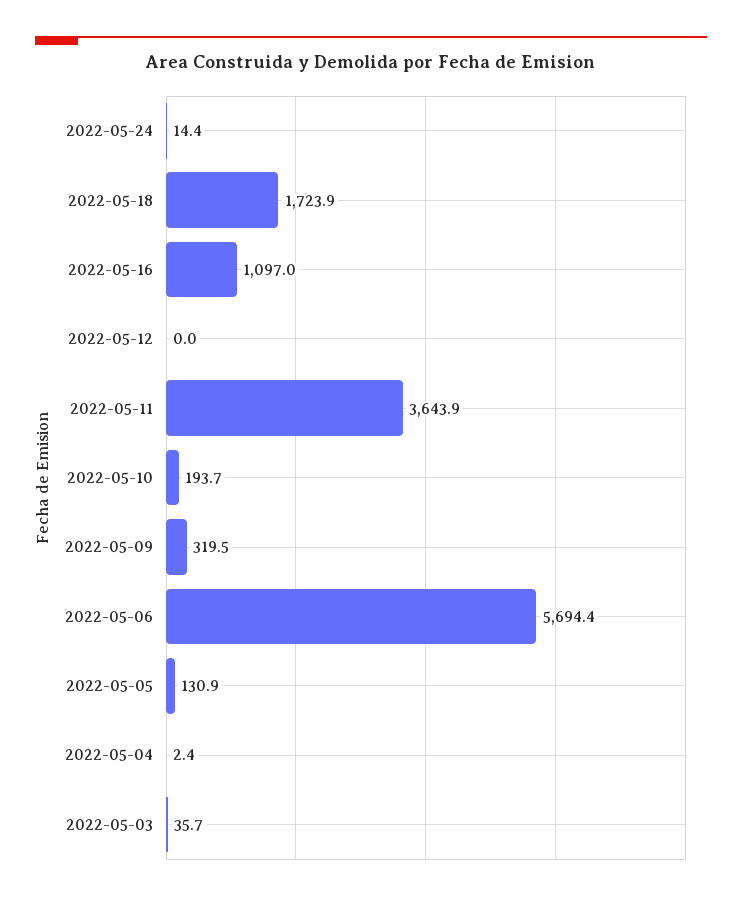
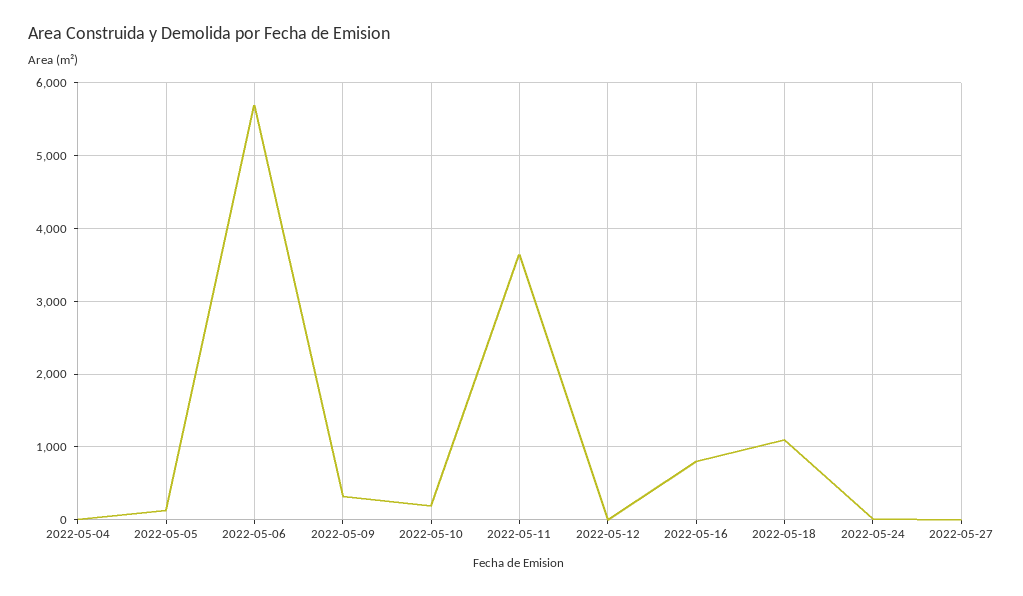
2022-05-18: 1723.9 -> 1100
2022-05-16: 1097 -> 800
2022-05-03: 35.7 -> none
2022-05-27: none -> 0

